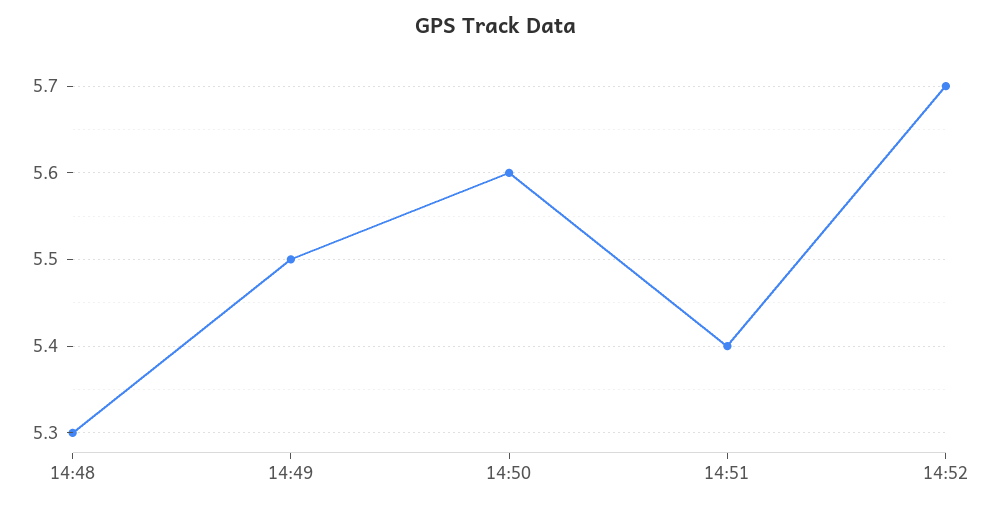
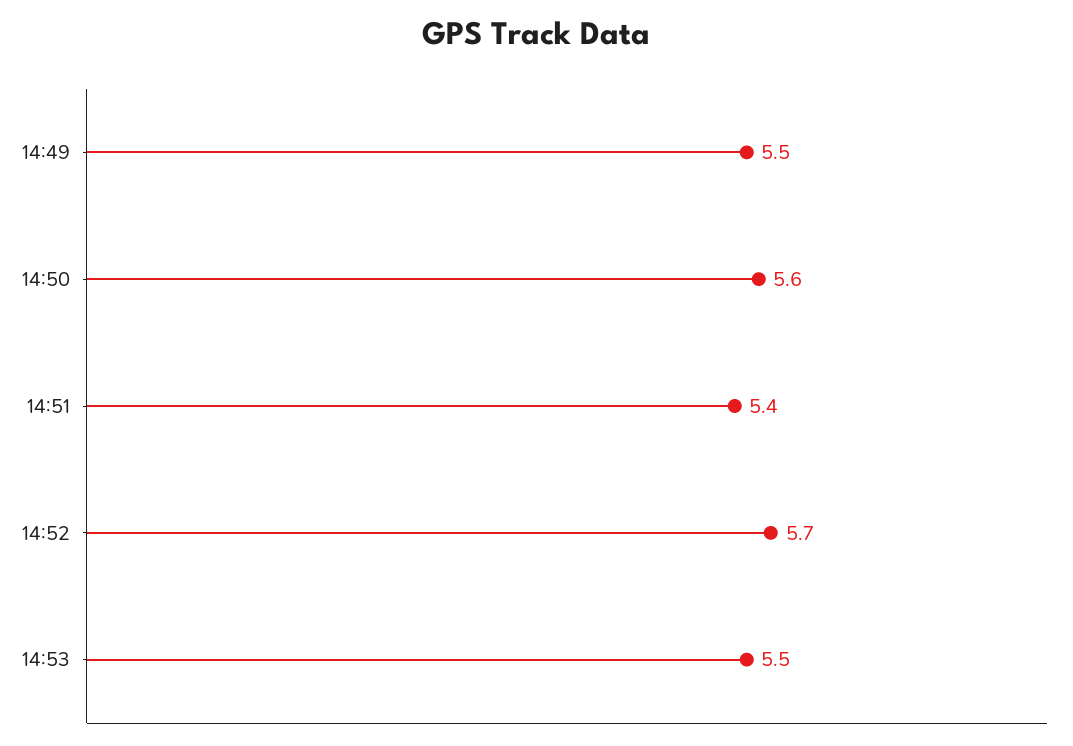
14:48: 5.3 -> none
14:53: none -> 5.5

